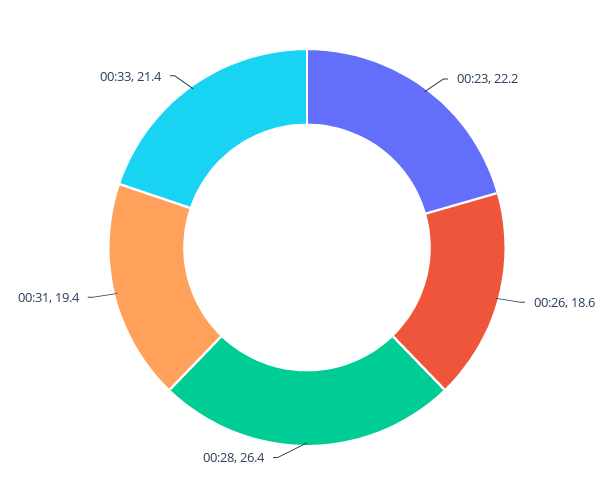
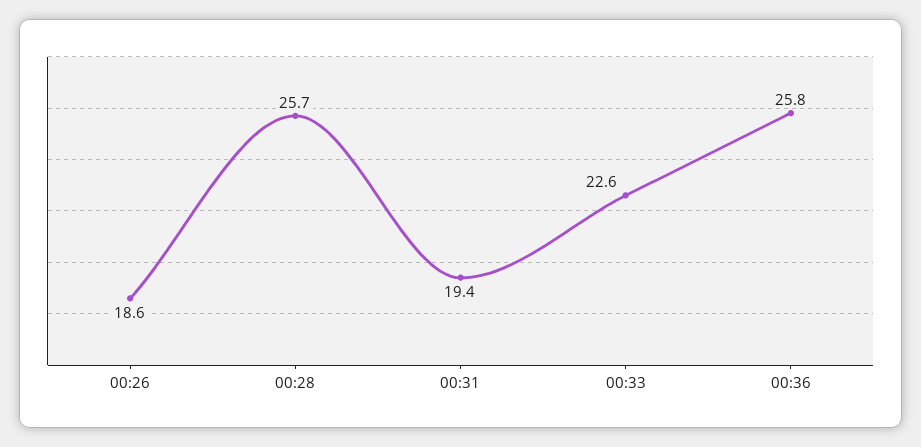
00:23: 22.2 -> none
00:28: 26.4 -> 25.7
00:33: 21.4 -> 22.6
00:36: none -> 25.8

